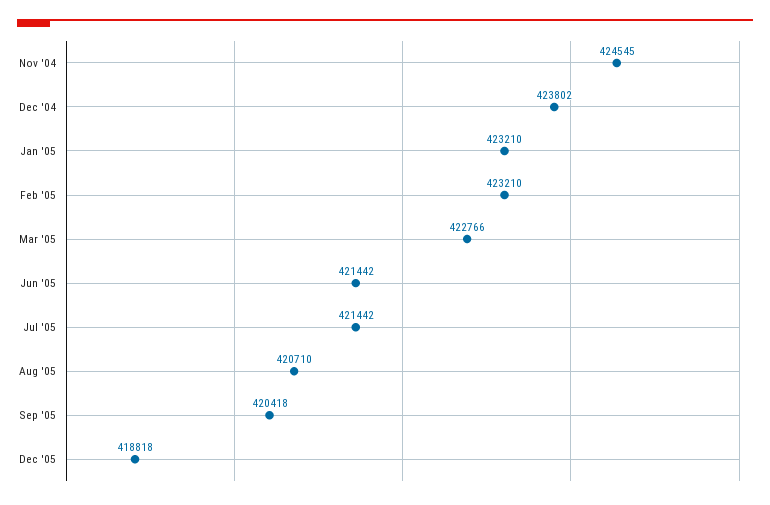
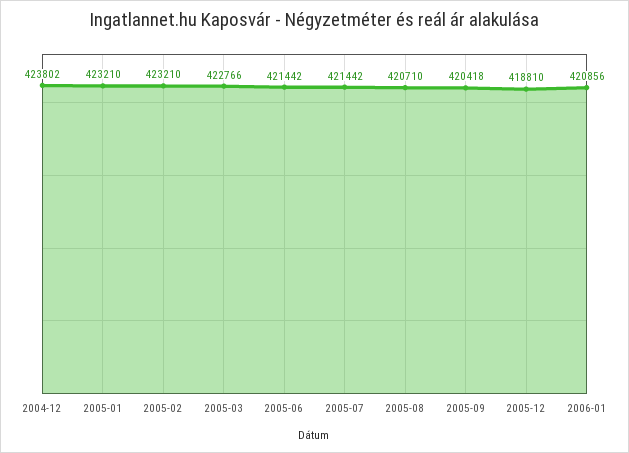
Nov '04: 424545 -> none
Dec '05: 418818 -> 418810
2006-01: none -> 420856

